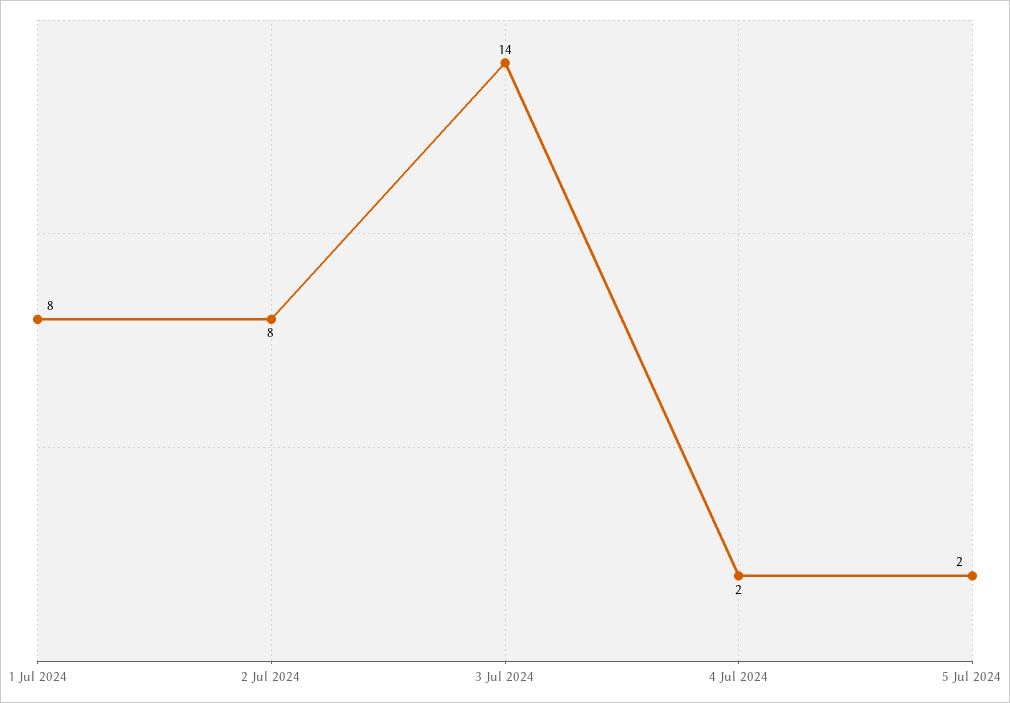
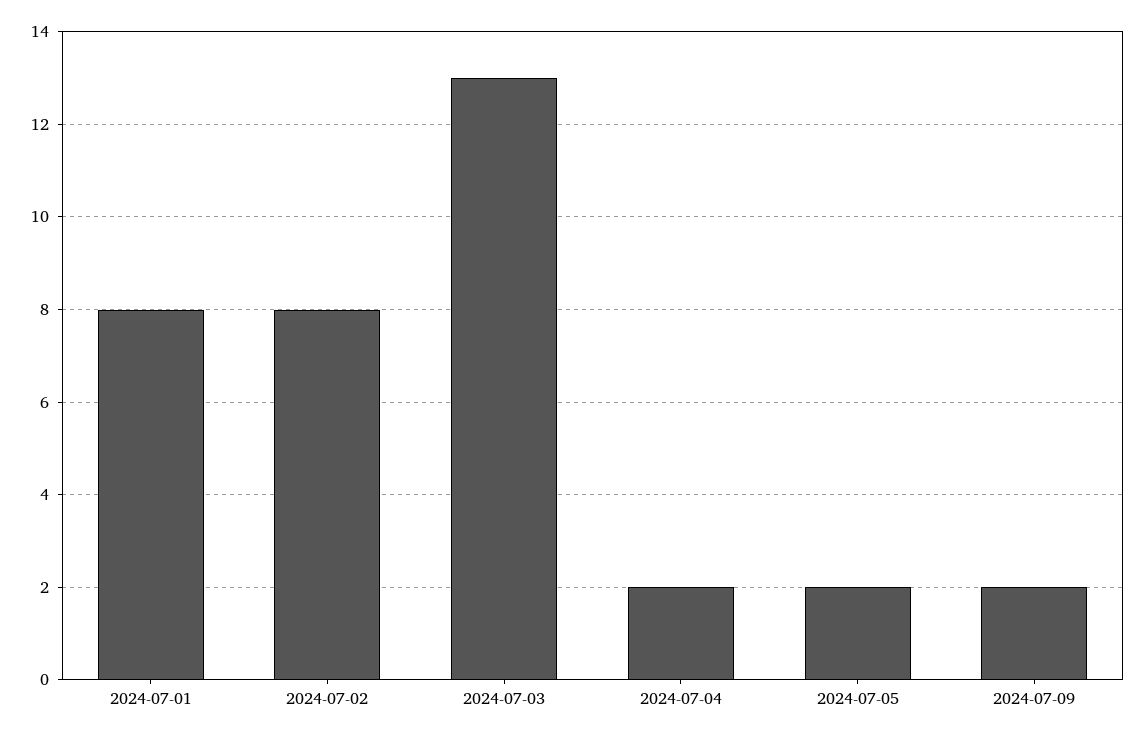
3 Jul 2024: 14 -> 13
2024-07-09: none -> 2

